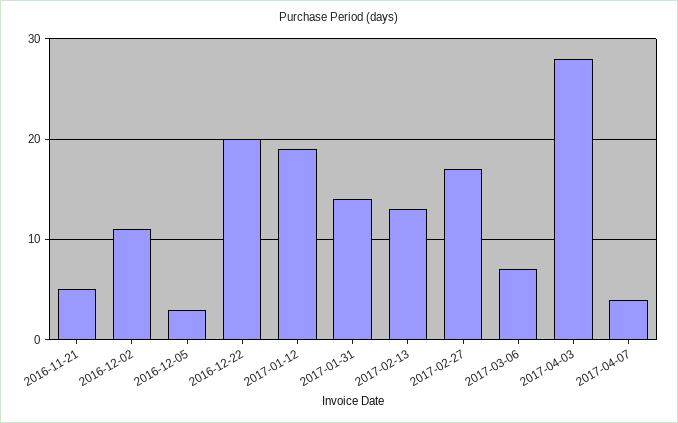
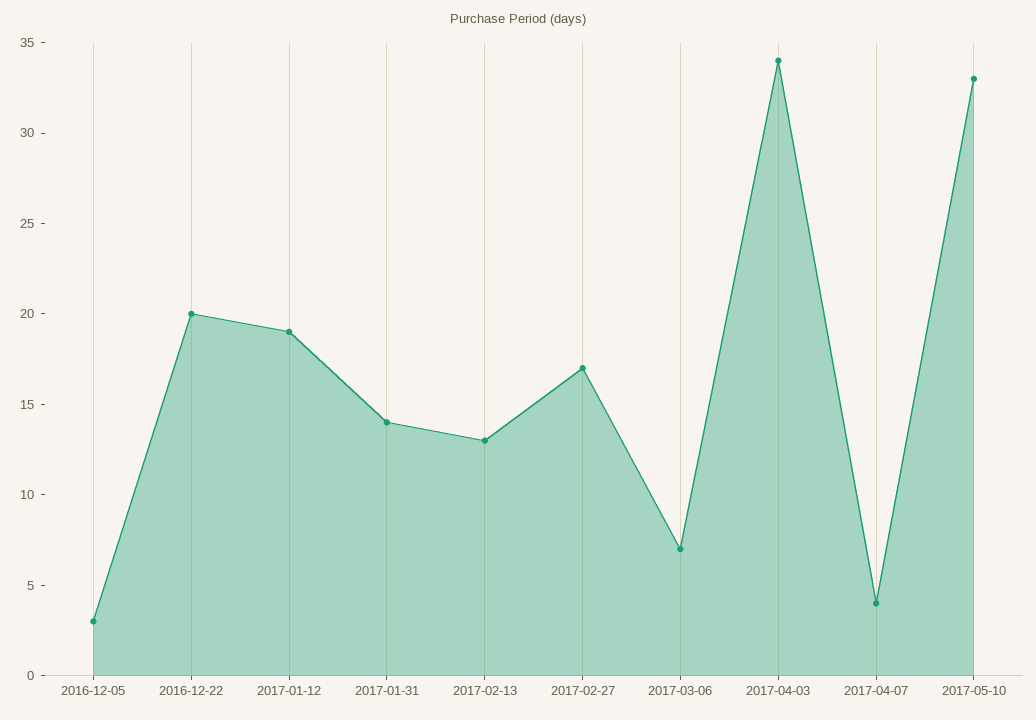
2016-11-21: 5 -> none
2016-12-02: 11 -> none
2017-04-03: 28 -> 34
2017-05-10: none -> 33

